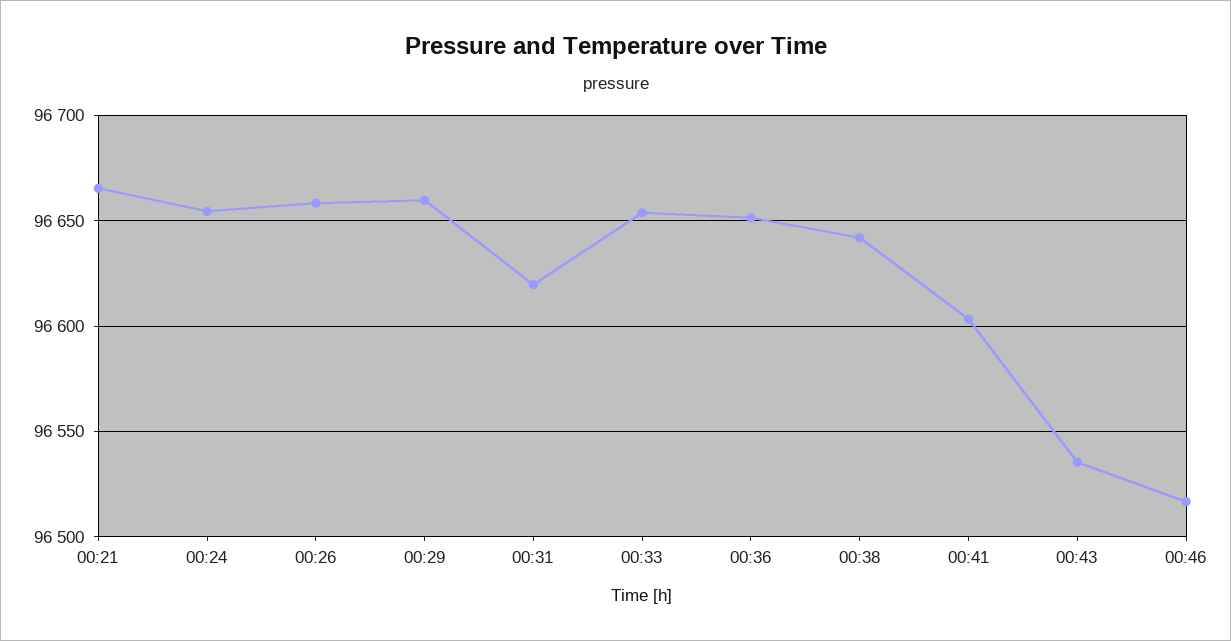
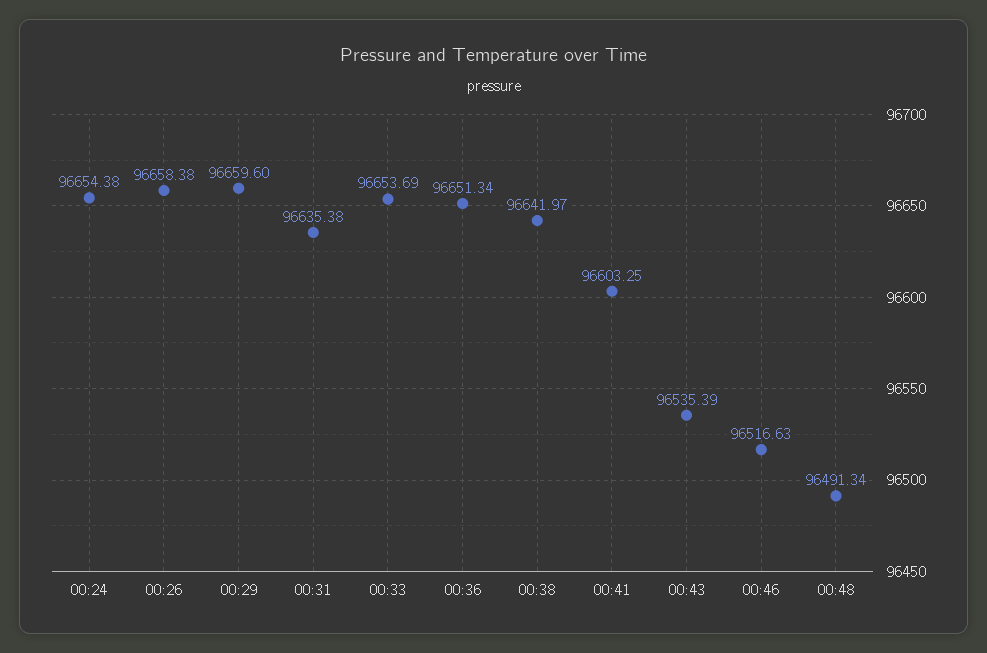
00:21: 96665 -> none
00:31: 96620 -> 96635.38
00:48: none -> 96491.34

